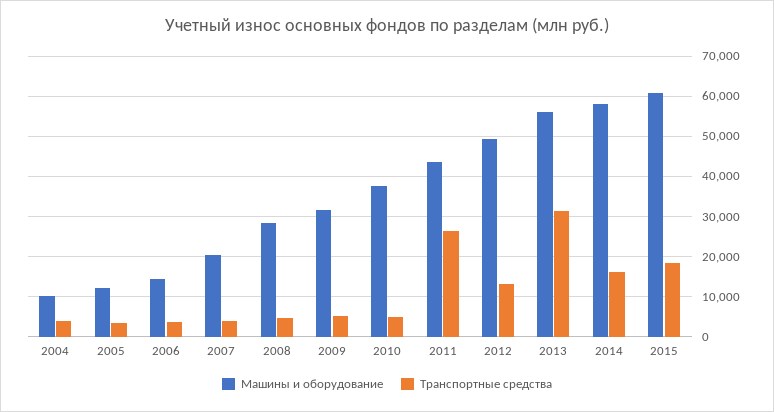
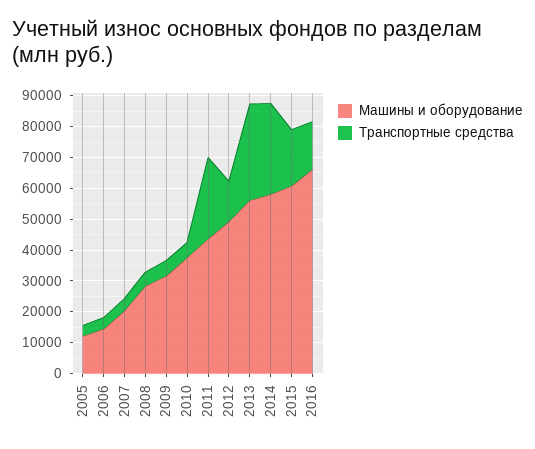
Машины и оборудование, 2004: 10000 -> none
Транспортные средства, 2004: 4000 -> none
Транспортные средства, 2014: 16000 -> 30000
Машины и оборудование, 2016: none -> 65000
Транспортные средства, 2016: none -> 15000

